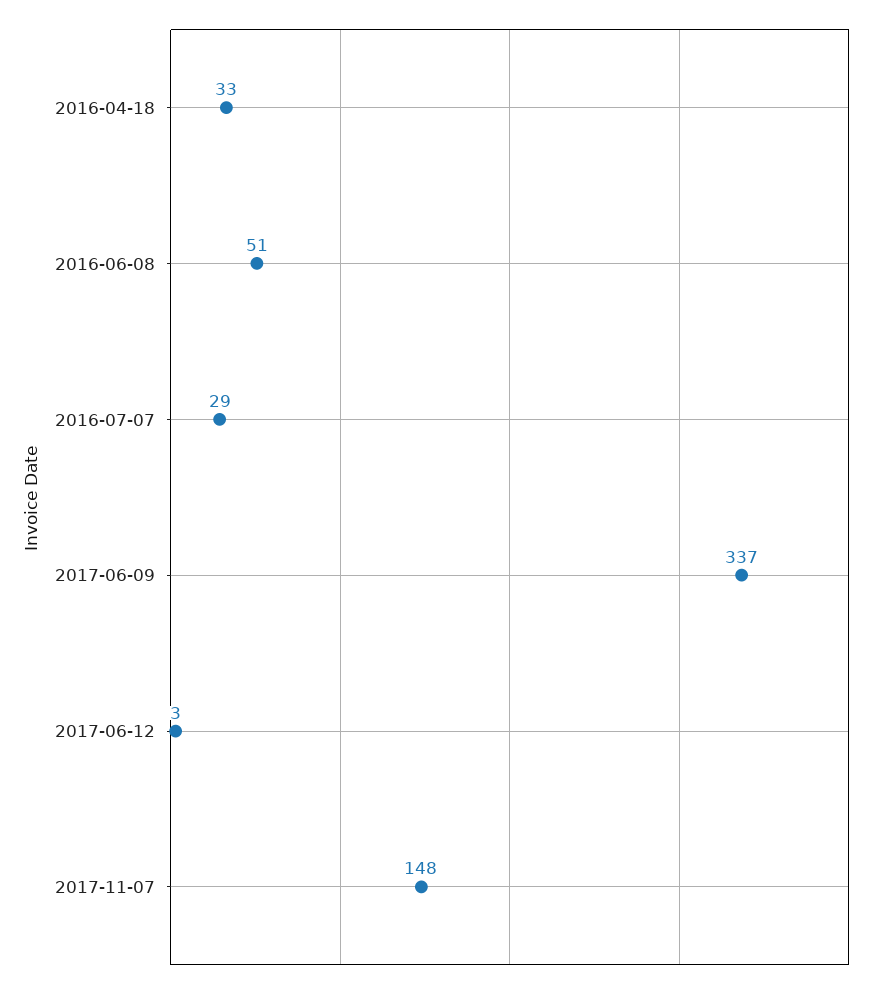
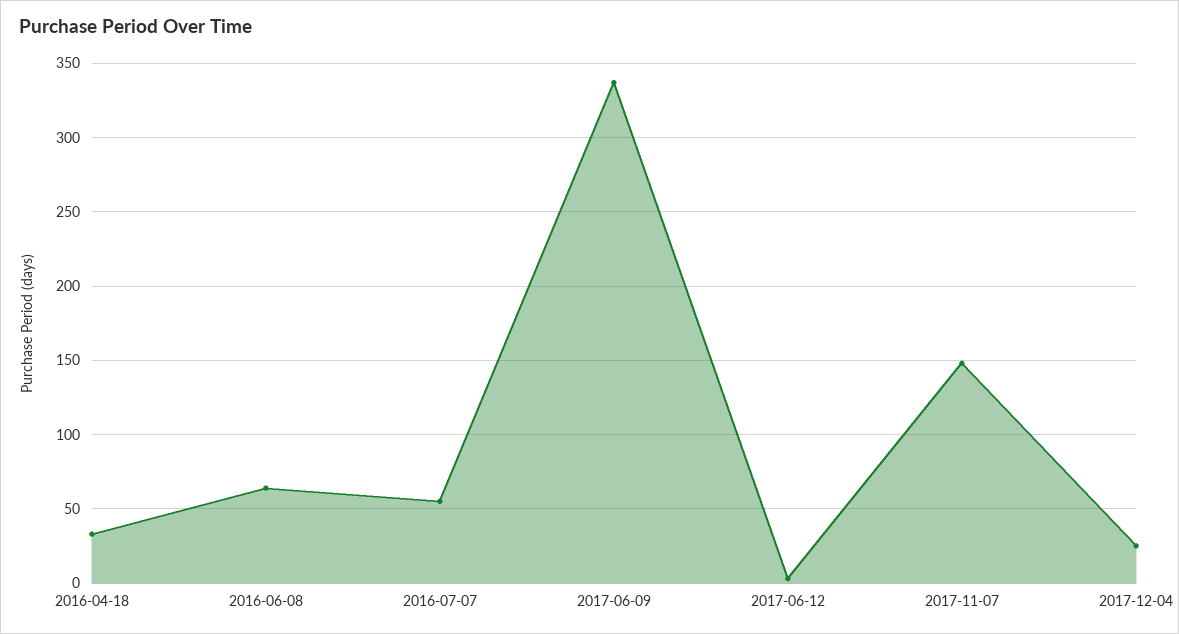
2016-06-08: 51 -> 65
2016-07-07: 29 -> 55
2017-12-04: none -> 25

